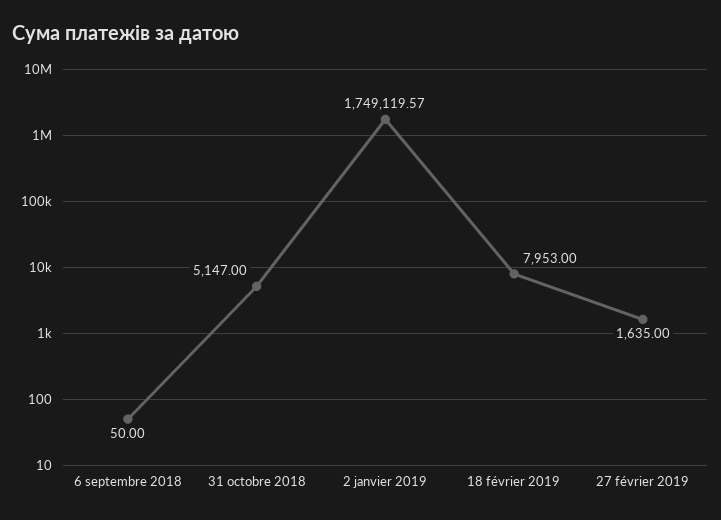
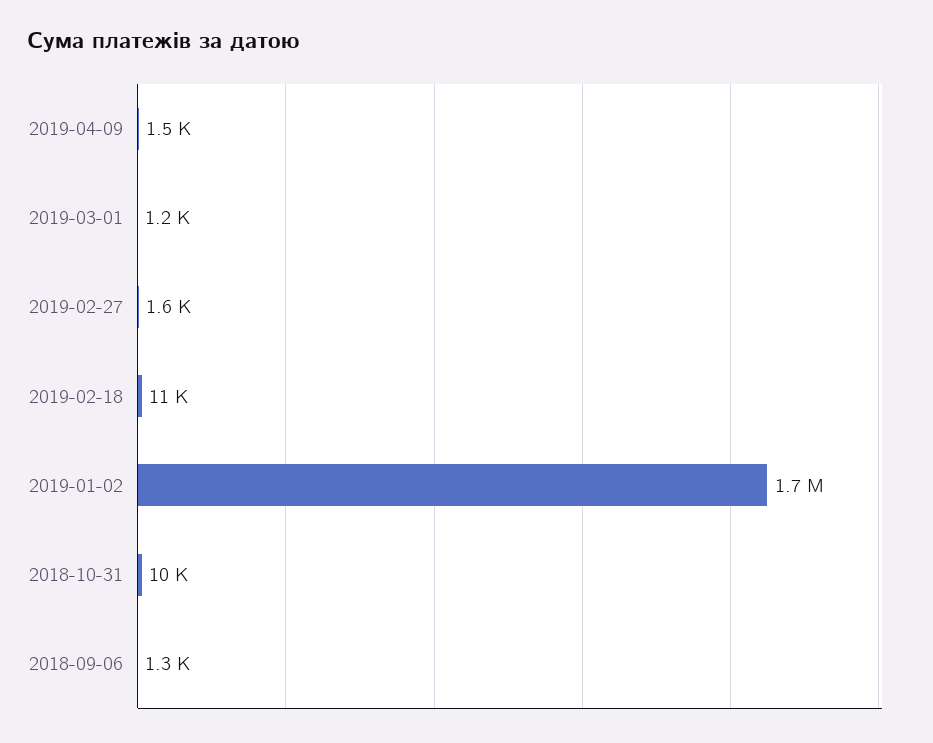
6 septembre 2018: 50 -> 1300
31 octobre 2018: 5147 -> 10000
18 février 2019: 7953 -> 11000
2019-04-09: none -> 1500
2019-03-01: none -> 1200

